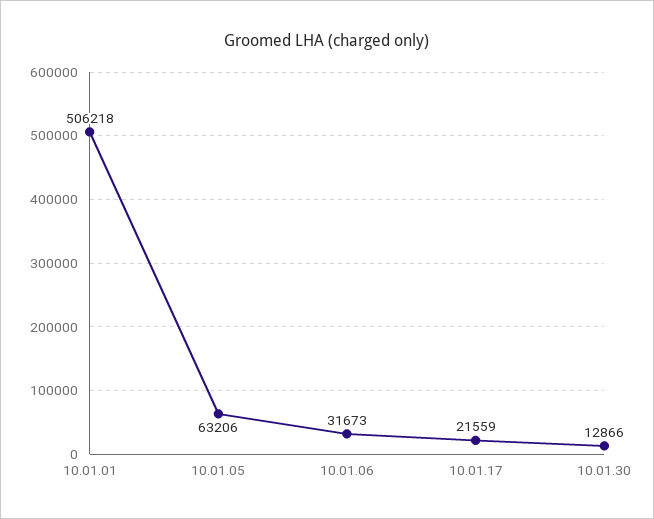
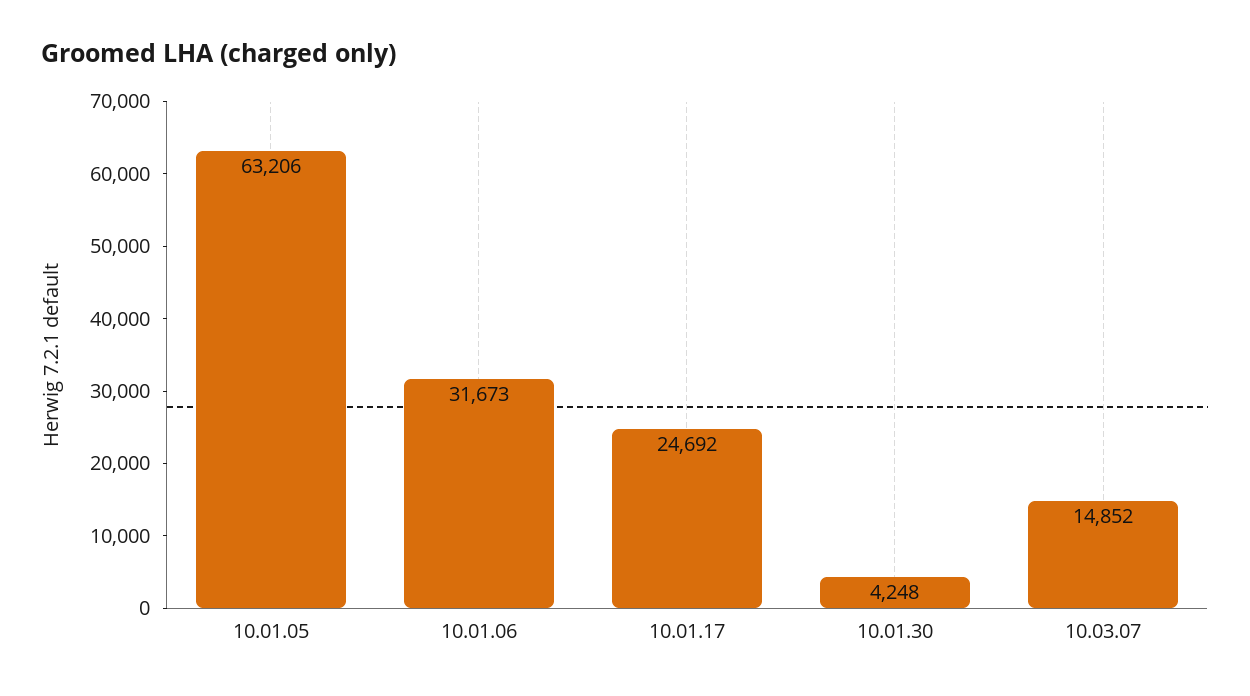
10.01.01: 506218 -> none
10.01.17: 21559 -> 24692
10.01.30: 12866 -> 4248
10.03.07: none -> 14852

